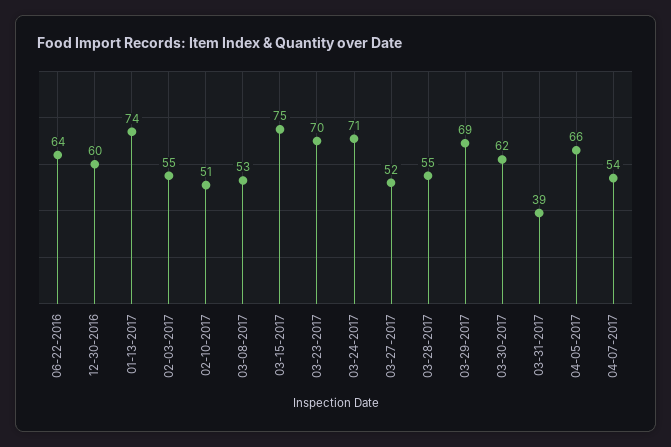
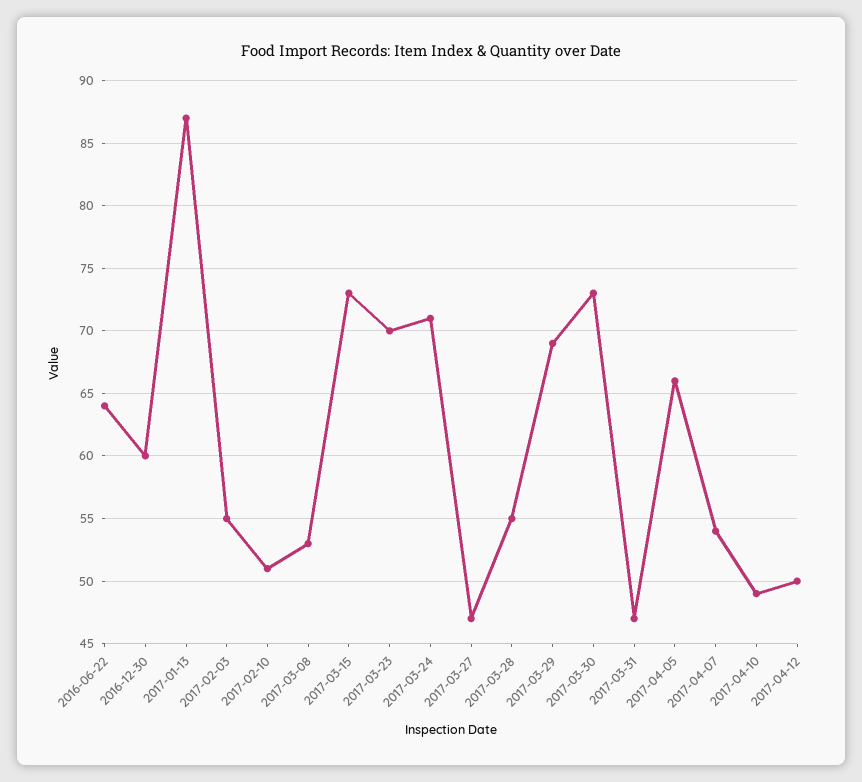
01-13-2017: 74 -> 87
03-15-2017: 75 -> 73
03-27-2017: 52 -> 47
03-30-2017: 62 -> 73
03-31-2017: 39 -> 47
2017-04-10: none -> 49
2017-04-12: none -> 50

